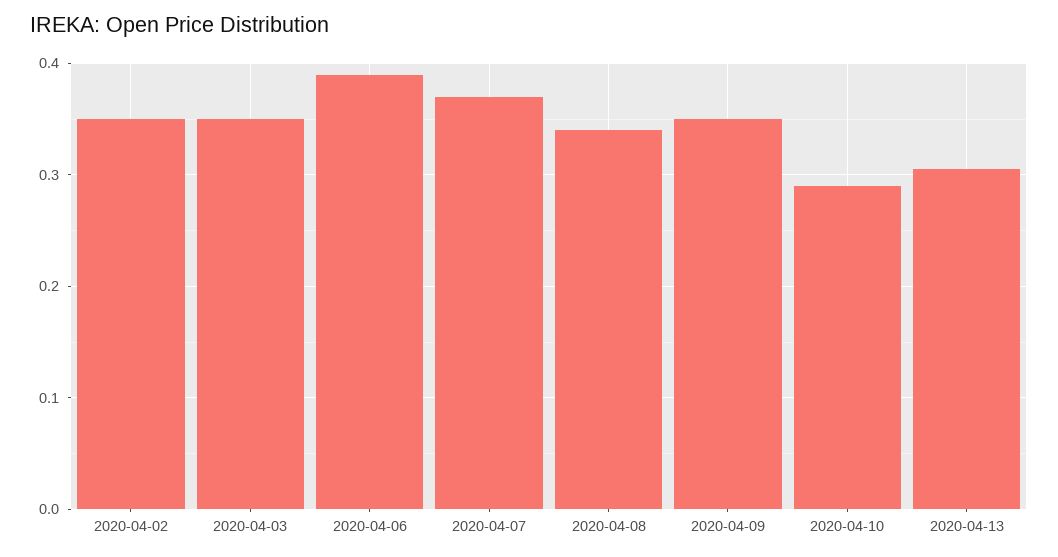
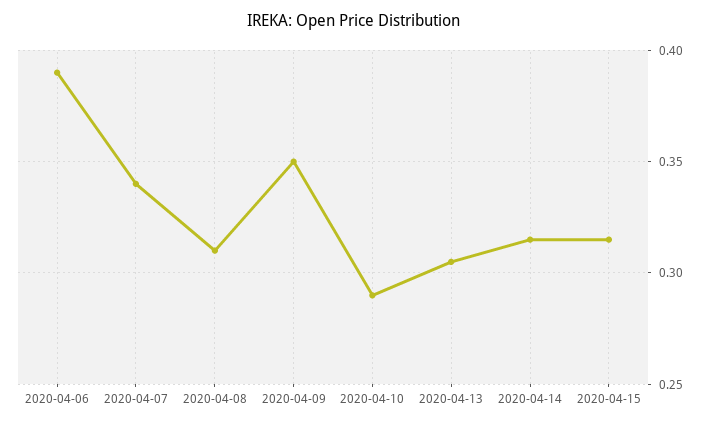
2020-04-02: 0.35 -> none
2020-04-03: 0.35 -> none
2020-04-07: 0.37 -> 0.34
2020-04-08: 0.34 -> 0.31
2020-04-14: none -> 0.315
2020-04-15: none -> 0.315

